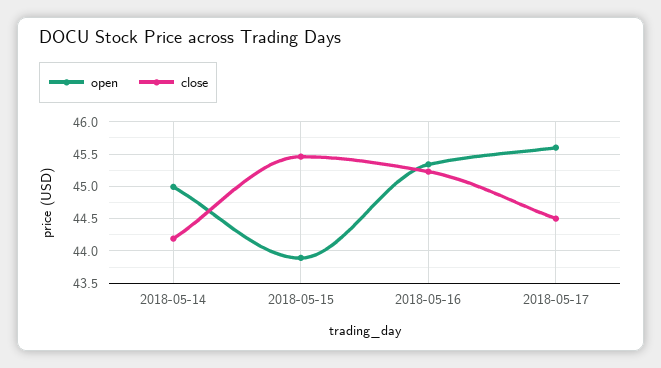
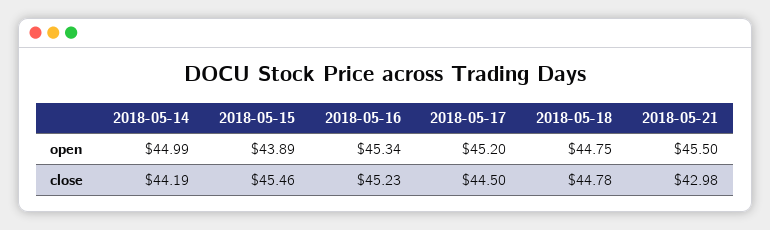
open, 2018-05-17: 45.6 -> 45.2
open, 2018-05-18: none -> 44.75
open, 2018-05-21: none -> 45.5
close, 2018-05-18: none -> 44.78
close, 2018-05-21: none -> 42.98

